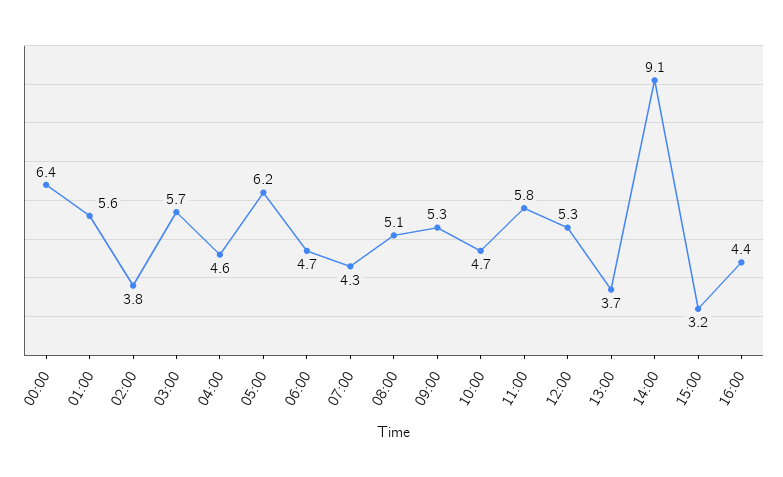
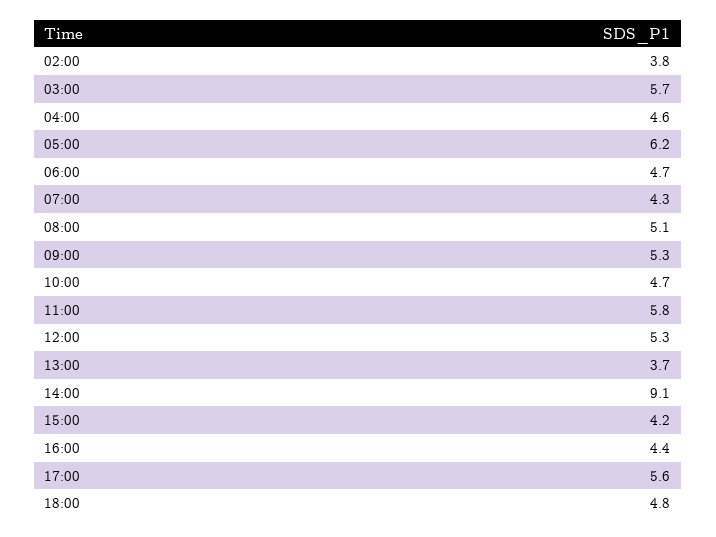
00:00: 6.4 -> none
01:00: 5.6 -> none
15:00: 3.2 -> 4.2
17:00: none -> 5.6
18:00: none -> 4.8

